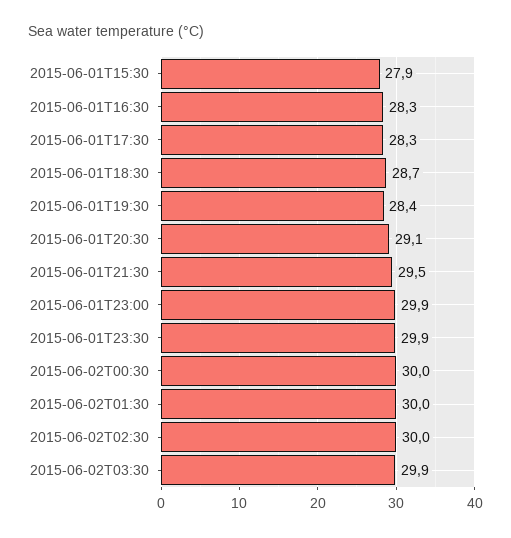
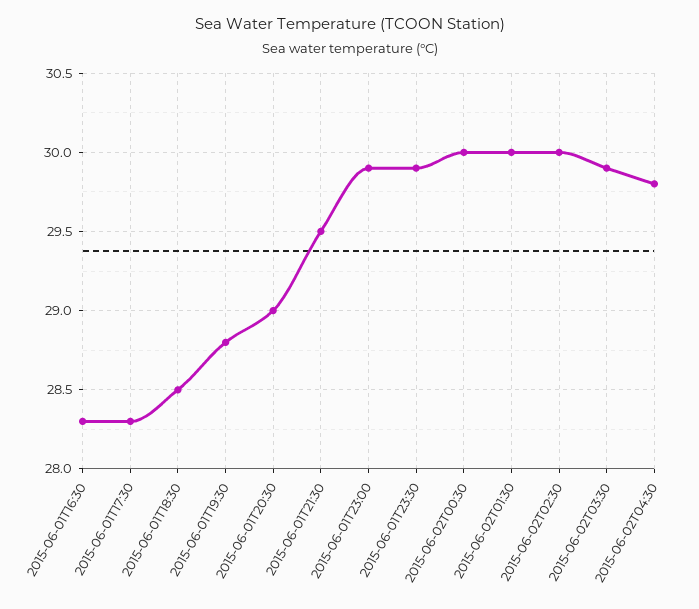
2015-06-01T15:30: 27.9 -> none
2015-06-01T18:30: 28.7 -> 28.5
2015-06-01T19:30: 28.4 -> 28.8
2015-06-01T20:30: 29.1 -> 29
2015-06-02T04:30: none -> 29.8

